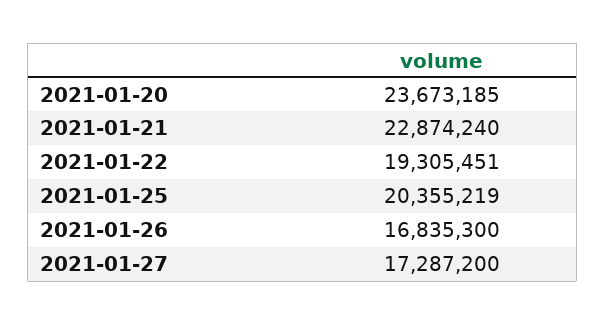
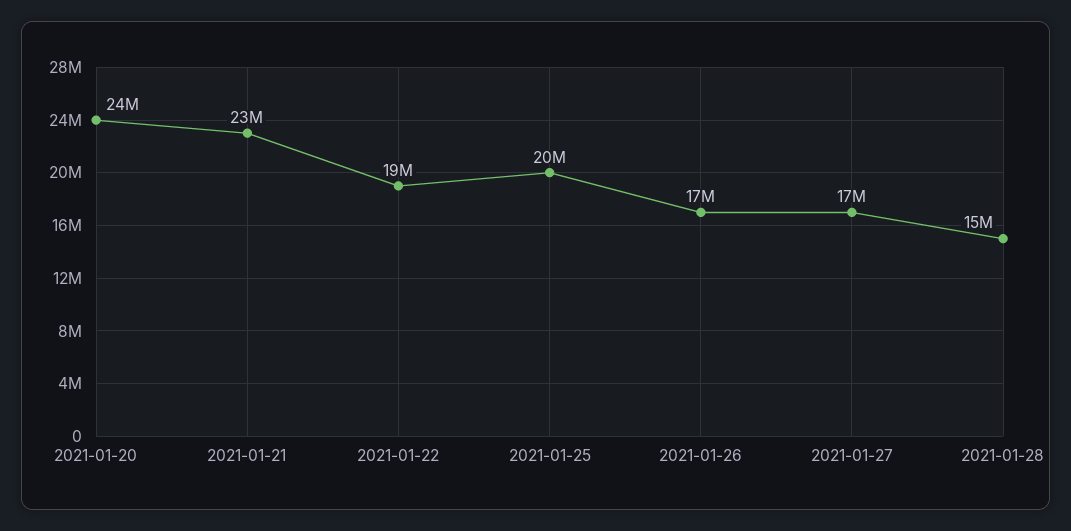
2021-01-28: none -> 15000000

